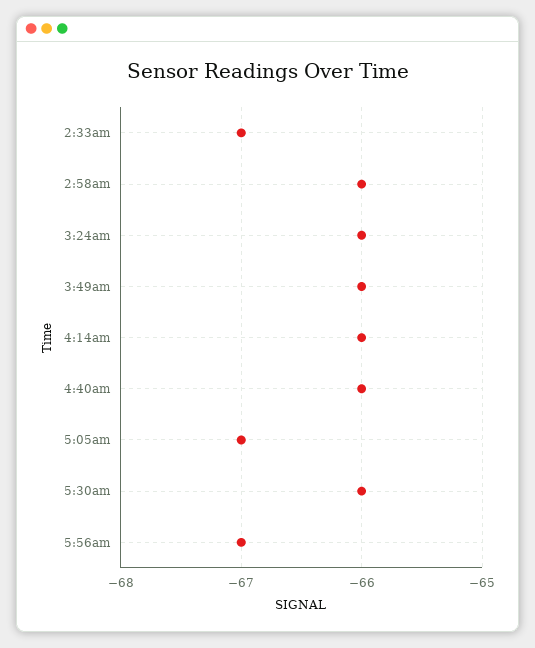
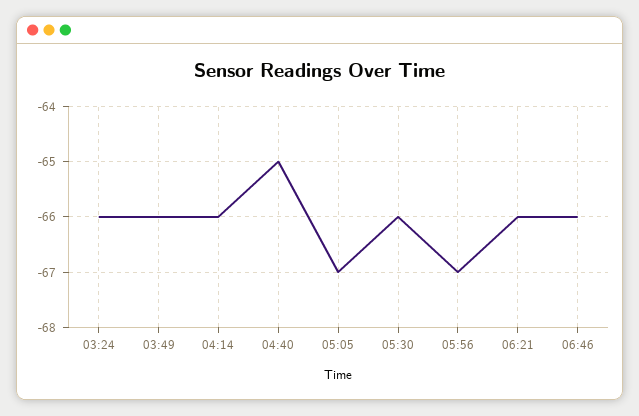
2:33am: -67 -> none
2:58am: -66 -> none
4:40am: -66 -> -65
06:21: none -> -66
06:46: none -> -66

